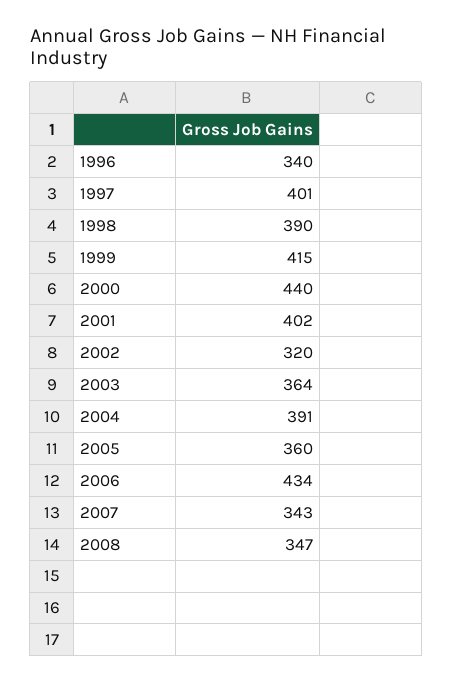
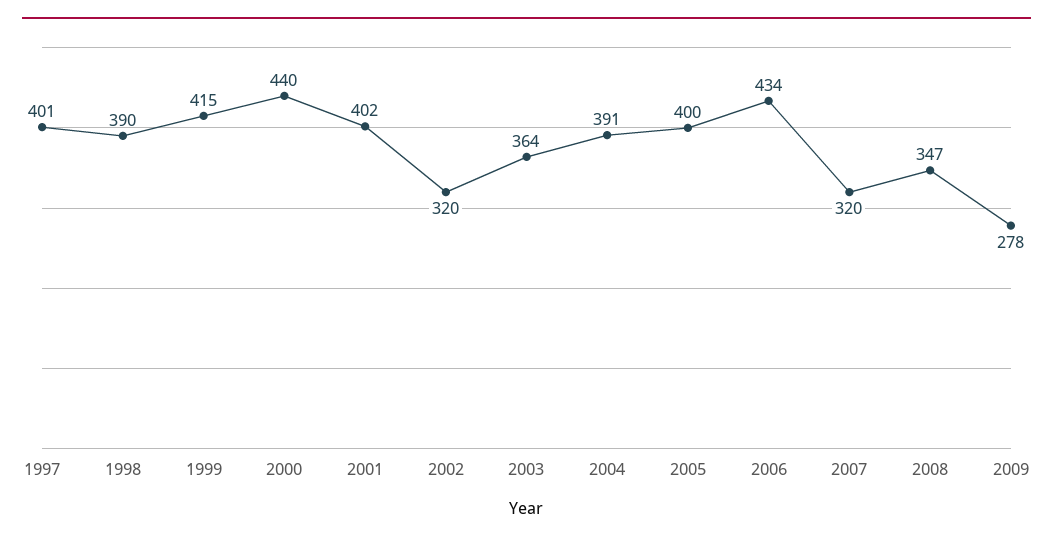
1996: 340 -> none
2005: 360 -> 400
2007: 343 -> 320
2009: none -> 278

